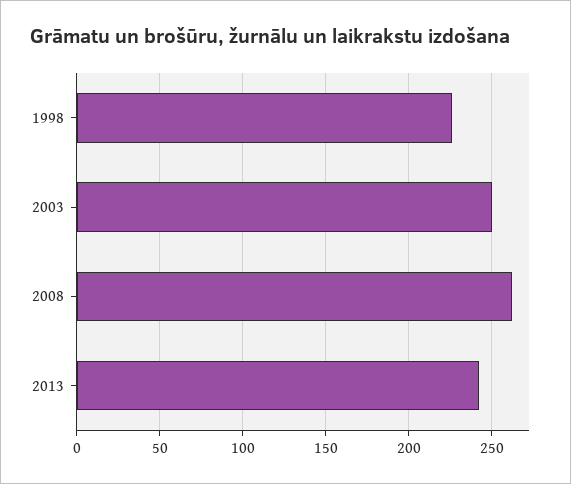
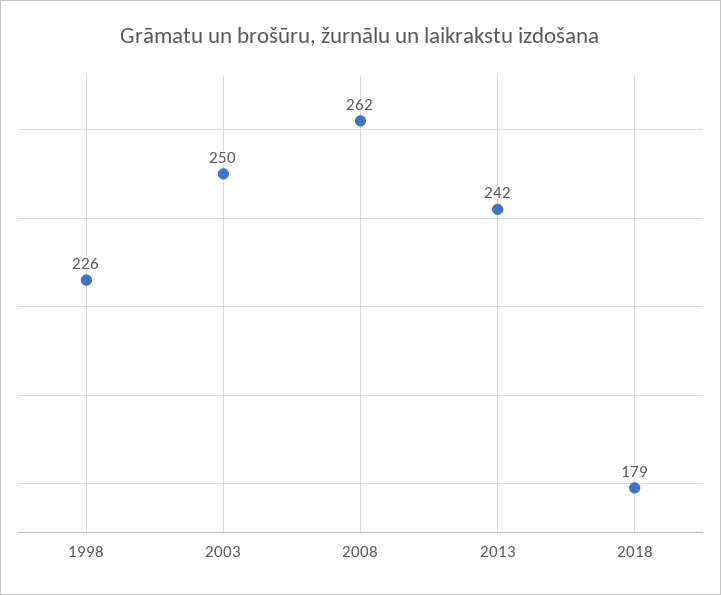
2018: none -> 179

